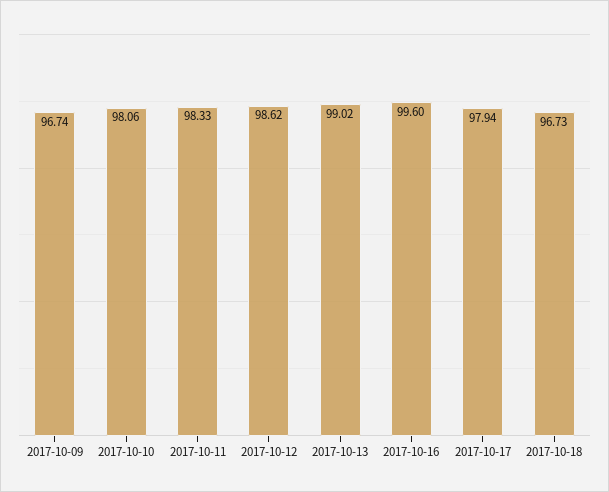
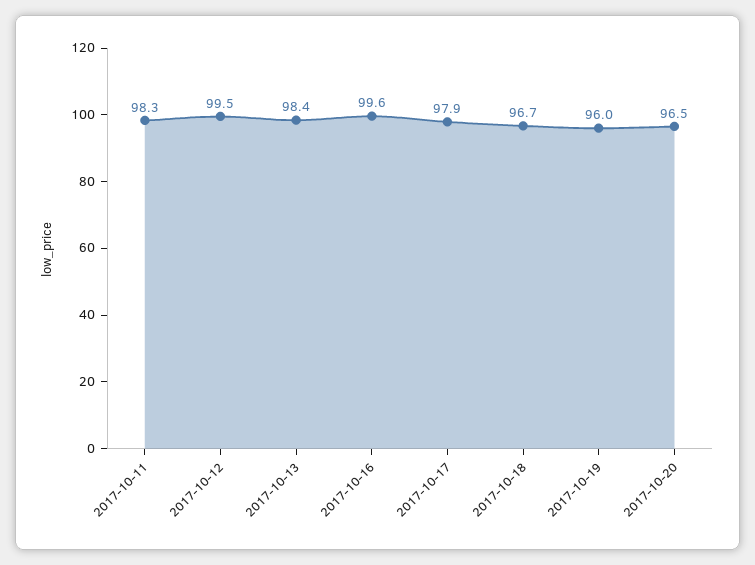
2017-10-09: 96.74 -> none
2017-10-10: 98.06 -> none
2017-10-12: 98.62 -> 99.5
2017-10-13: 99.02 -> 98.4
2017-10-19: none -> 96
2017-10-20: none -> 96.5

